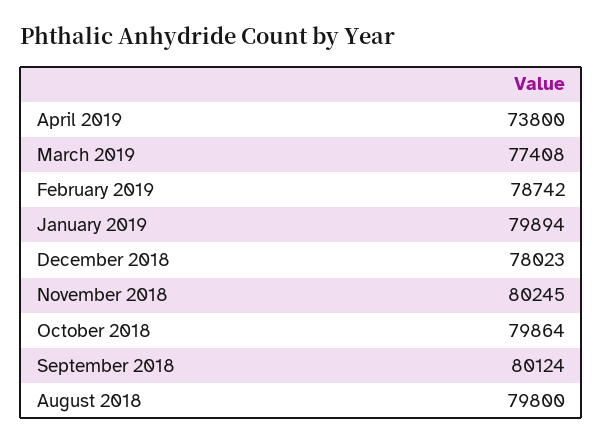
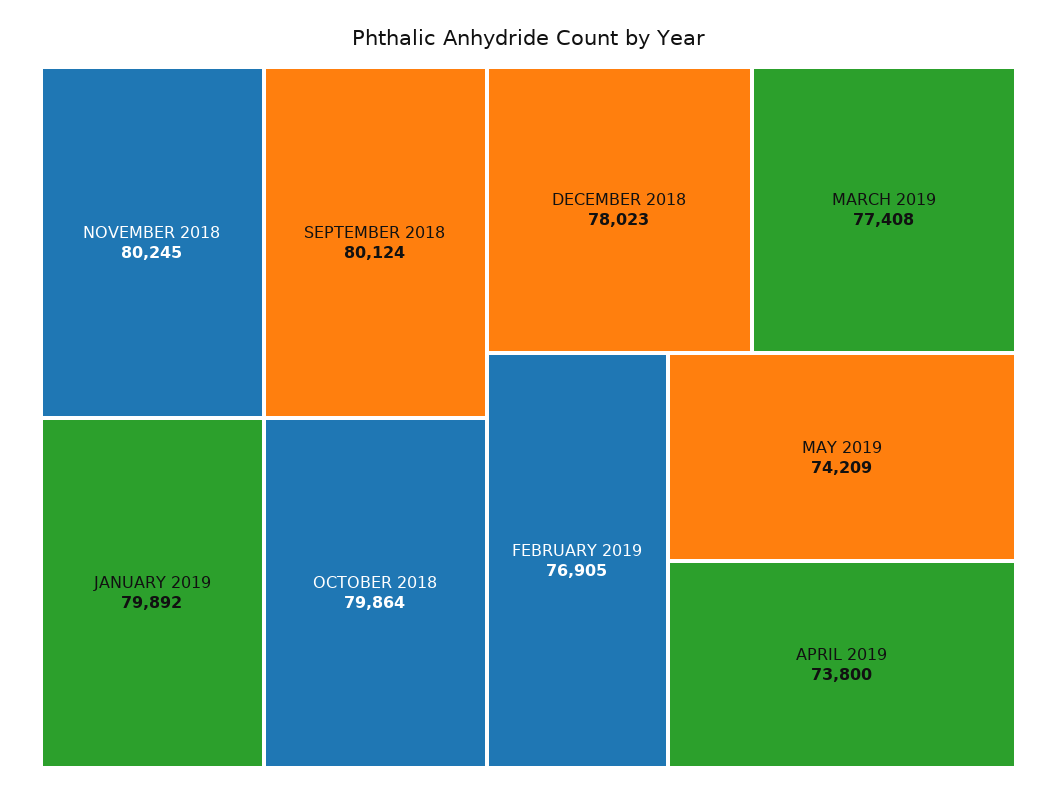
February 2019: 78742 -> 76905
January 2019: 79894 -> 79892
August 2018: 79800 -> none
MAY 2019: none -> 74209

